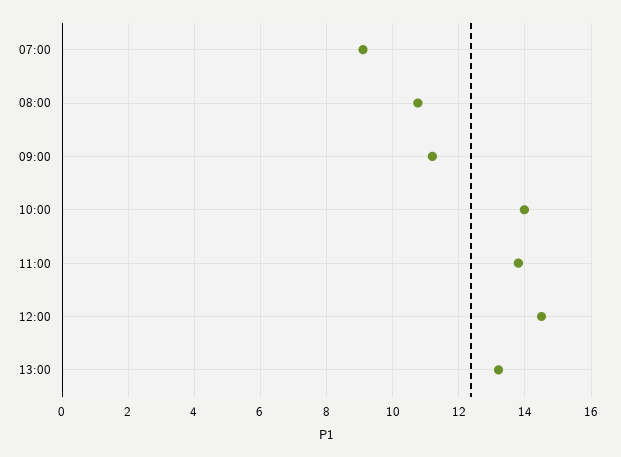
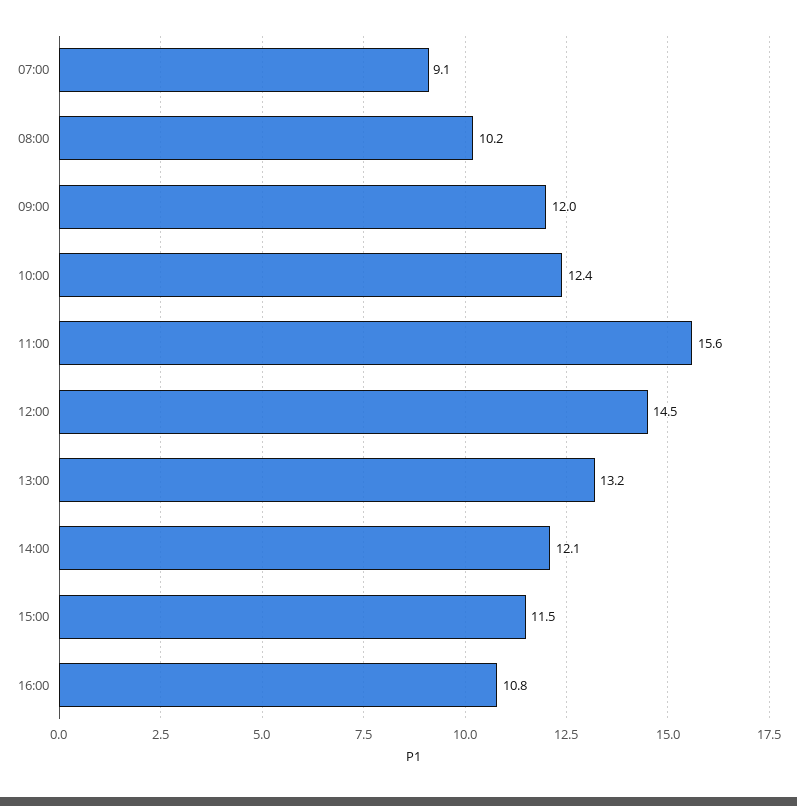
08:00: 10.8 -> 10.2
09:00: 11.2 -> 12
10:00: 14 -> 12.4
11:00: 13.8 -> 15.6
14:00: none -> 12.1
15:00: none -> 11.5
16:00: none -> 10.8

